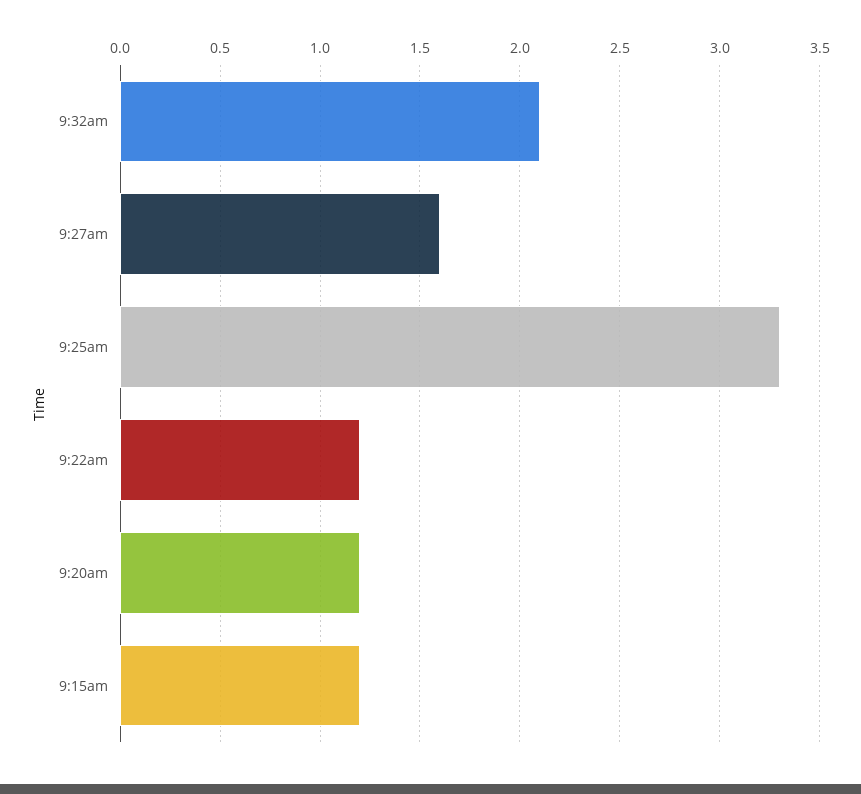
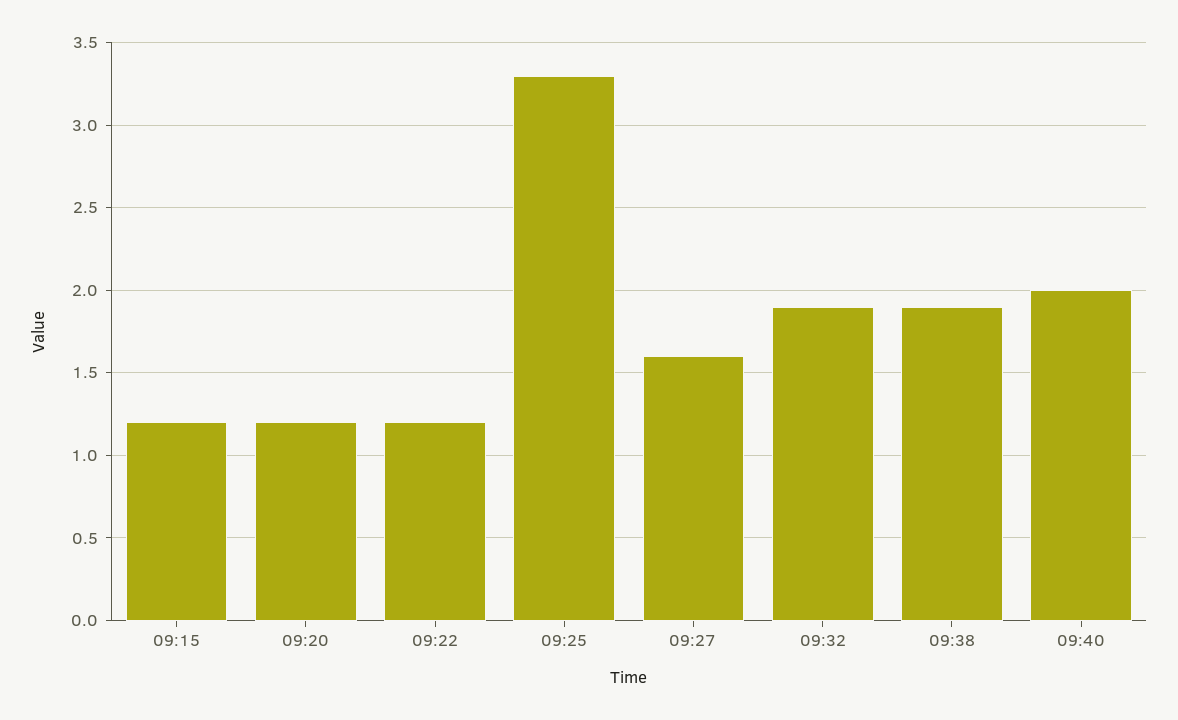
9:32am: 2.1 -> 1.9
09:38: none -> 1.9
09:40: none -> 2

